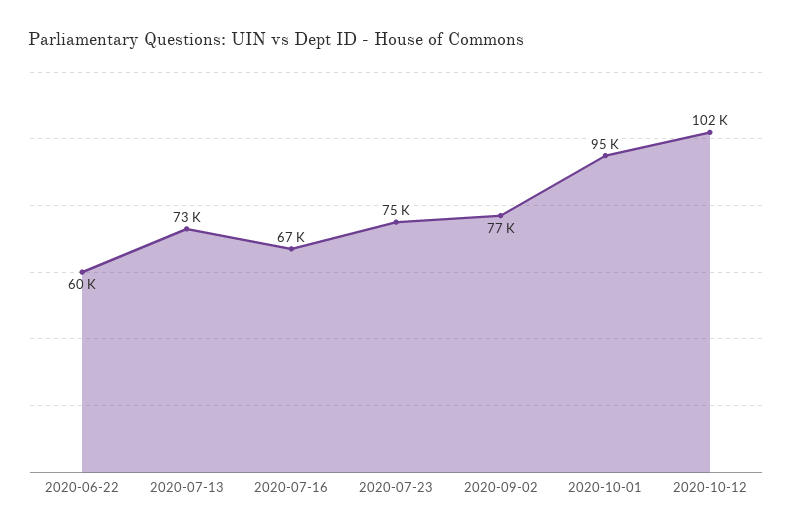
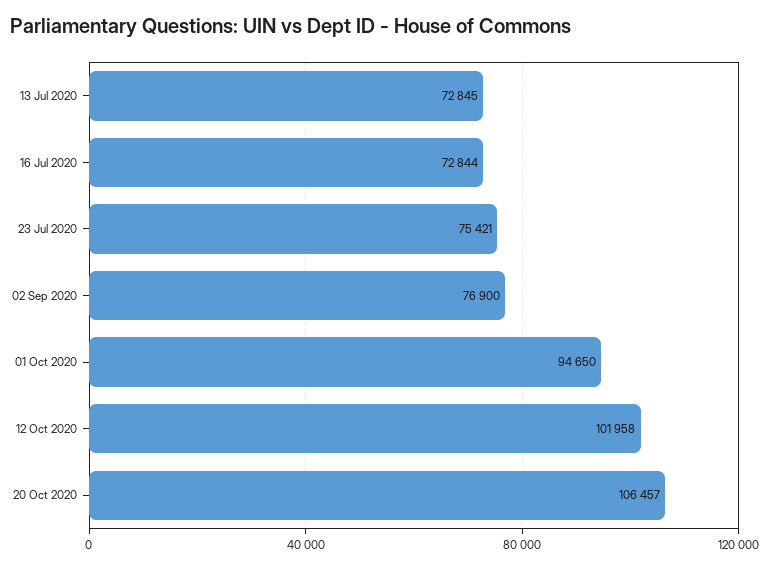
2020-06-22: 60000 -> none
2020-07-16: 67000 -> 72844
20 Oct 2020: none -> 106457

